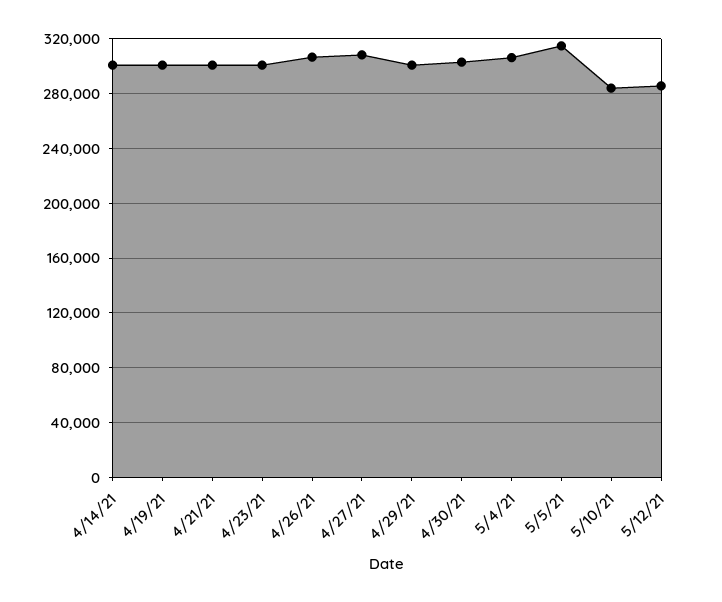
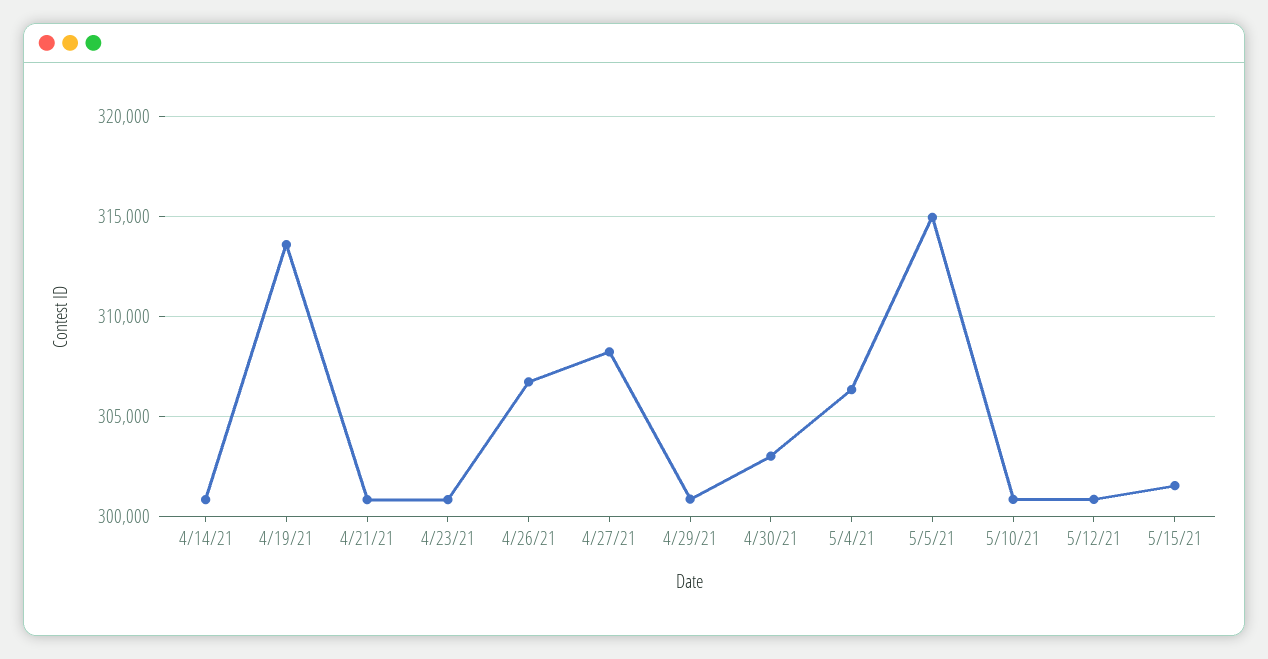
4/19/21: 300000 -> 313500
5/10/21: 285000 -> 301000
5/12/21: 285000 -> 301000
5/15/21: none -> 301500

